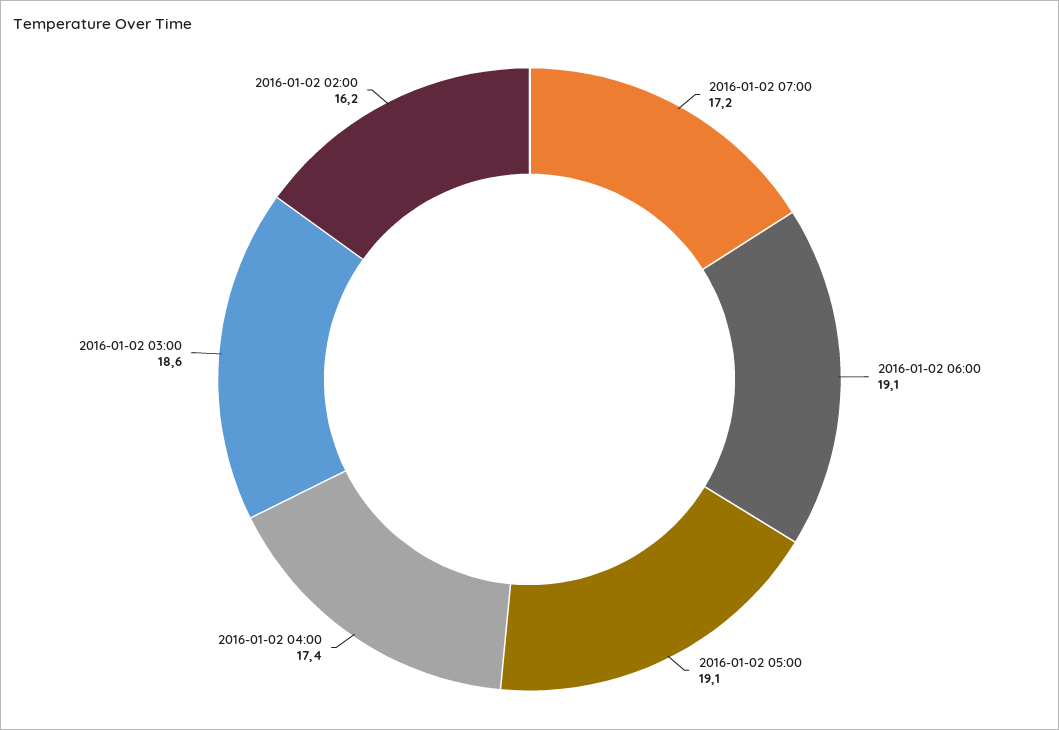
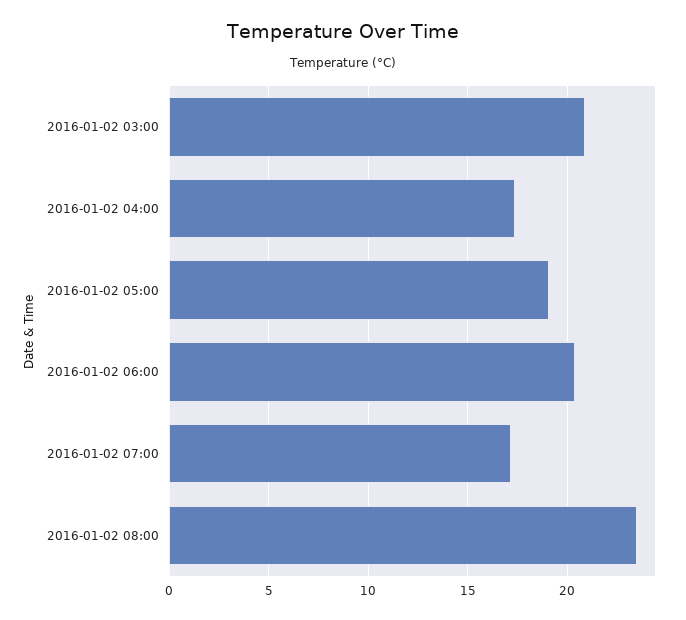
2016-01-02 06:00: 19.1 -> 20.5
2016-01-02 03:00: 18.6 -> 21
2016-01-02 02:00: 16.2 -> none
2016-01-02 08:00: none -> 23.5

